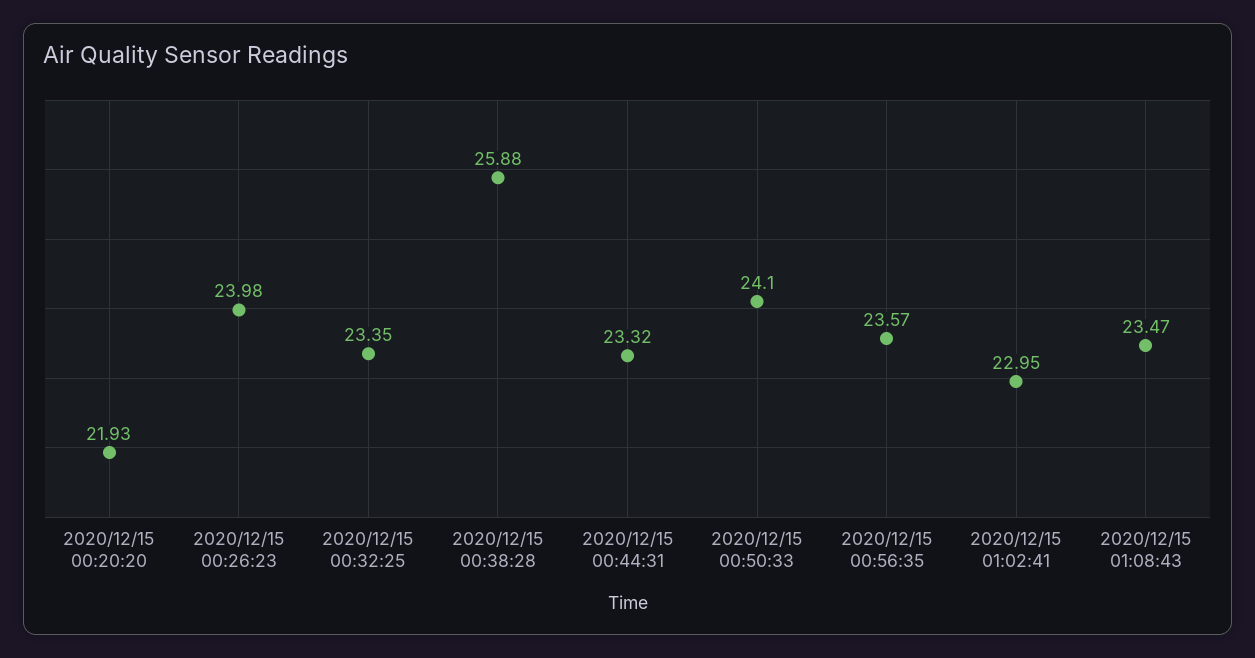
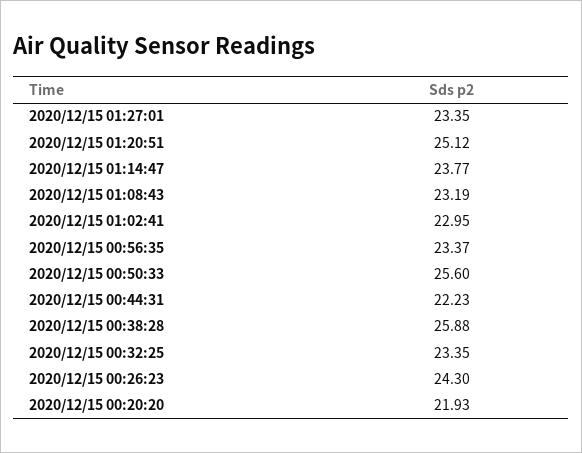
2020/12/15 00:26:23: 23.98 -> 24.3
2020/12/15 00:44:31: 23.32 -> 22.23
2020/12/15 00:50:33: 24.1 -> 25.6
2020/12/15 00:56:35: 23.57 -> 23.37
2020/12/15 01:08:43: 23.47 -> 23.19
2020/12/15 01:27:01: none -> 23.35
2020/12/15 01:20:51: none -> 25.12
2020/12/15 01:14:47: none -> 23.77

